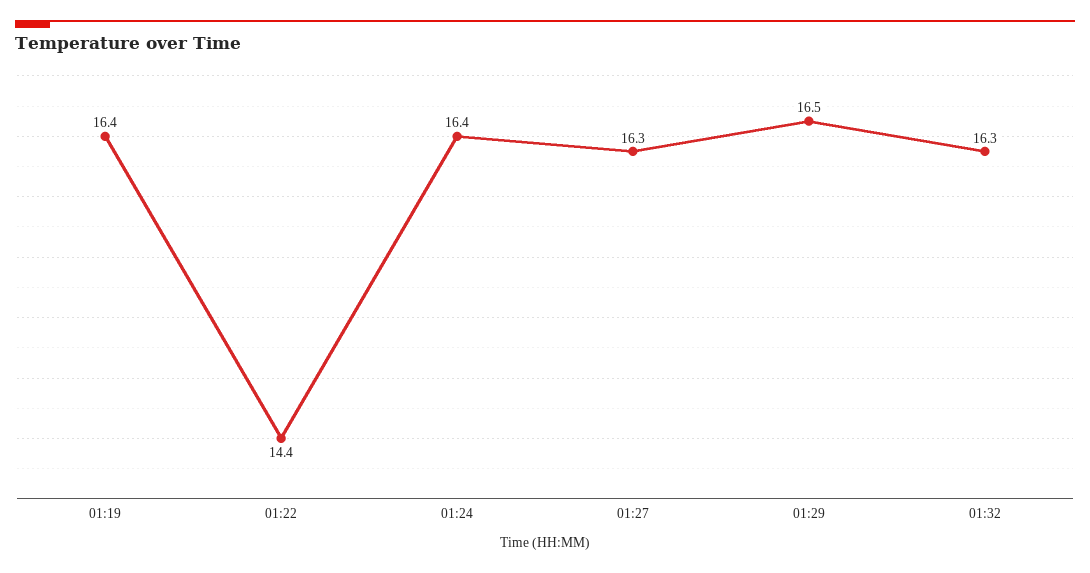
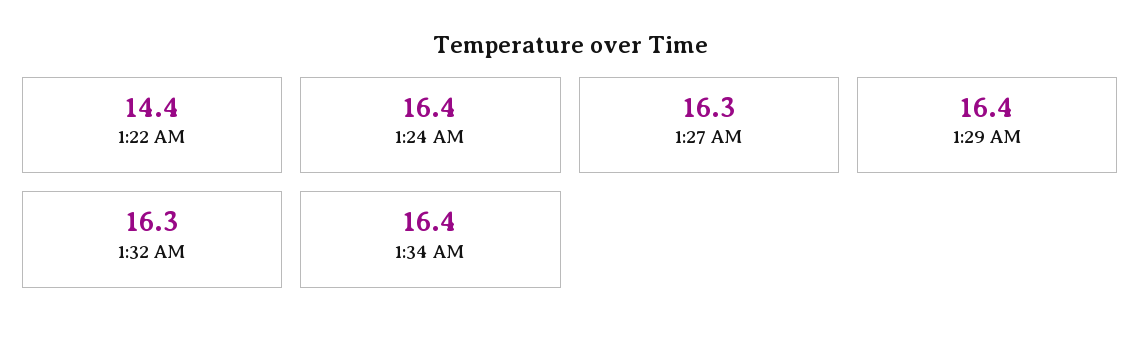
01:19: 16.4 -> none
01:29: 16.5 -> 16.4
1:34 AM: none -> 16.4

